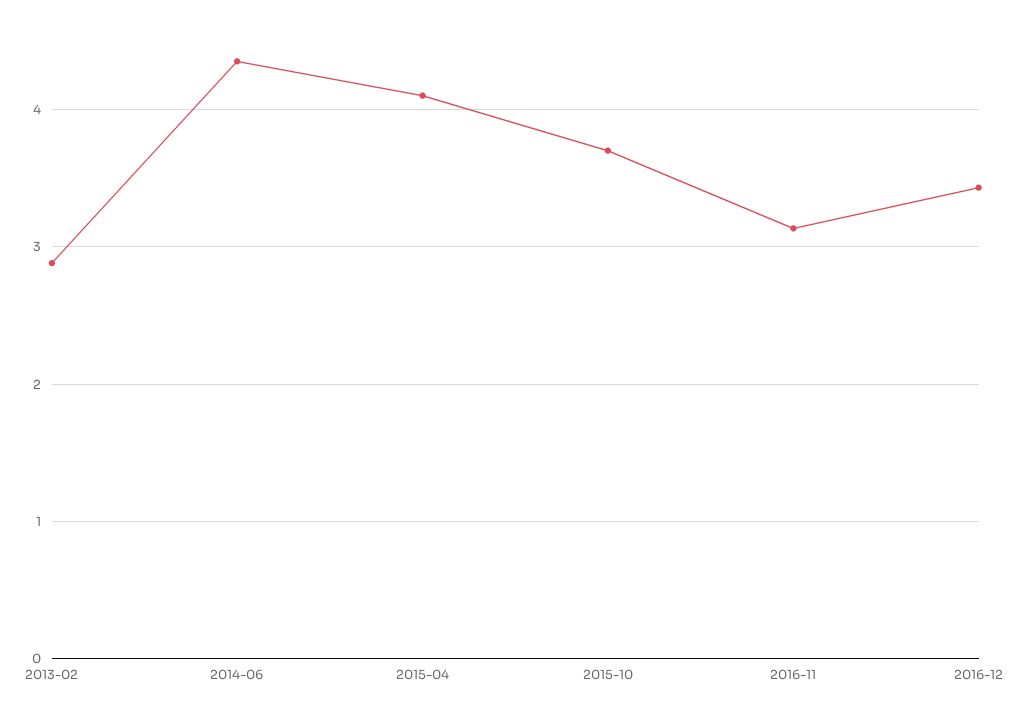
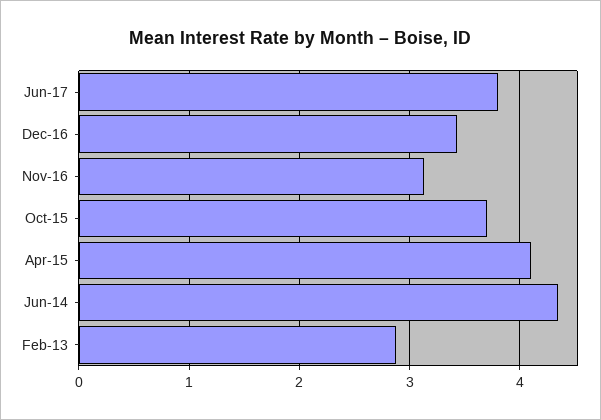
Jun-17: none -> 3.8

